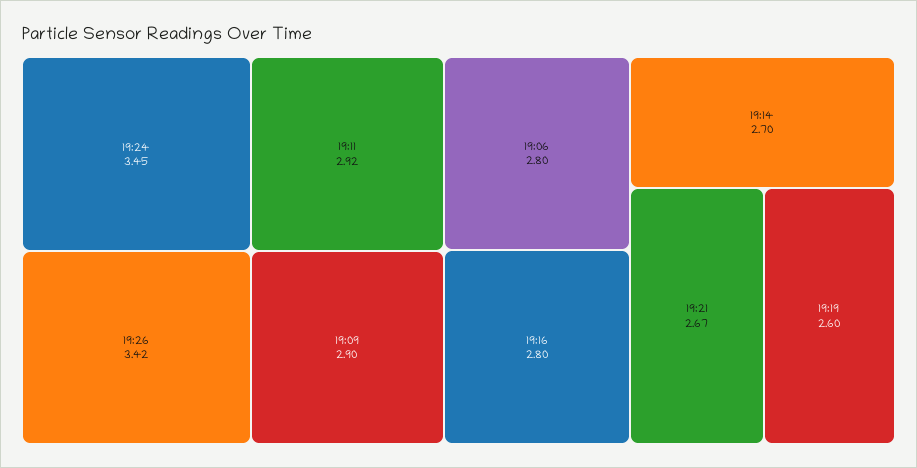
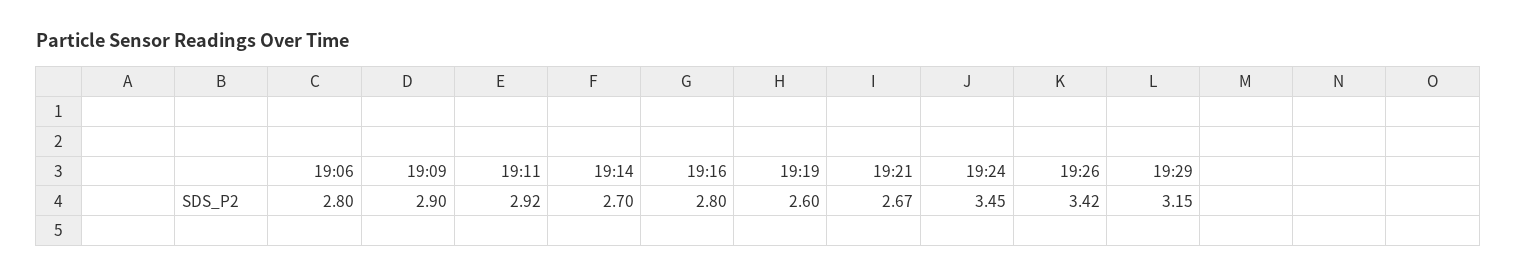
19:29: none -> 3.15

